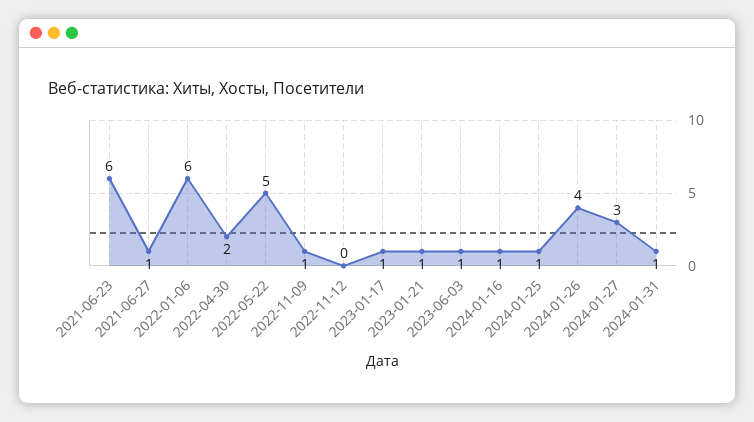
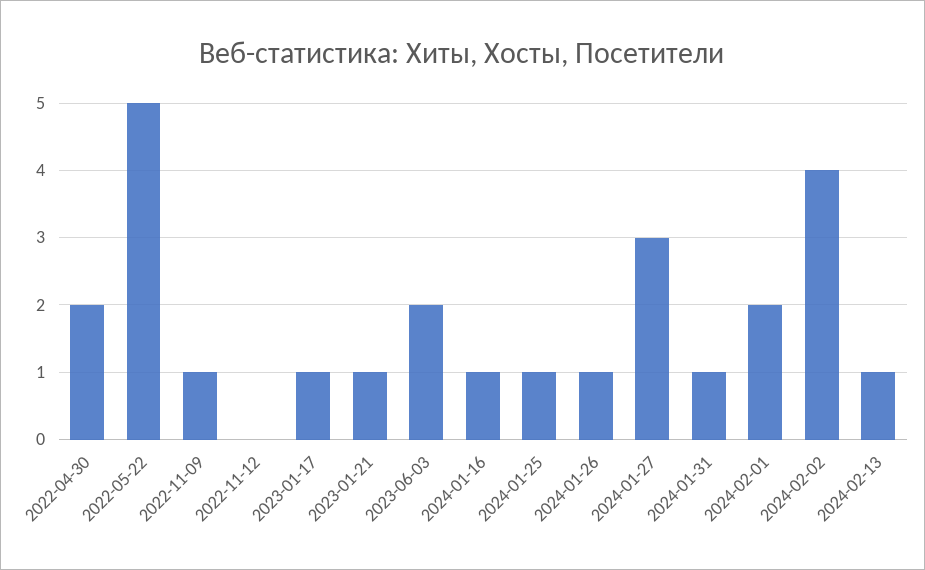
2021-06-23: 6 -> none
2021-06-27: 1 -> none
2022-01-06: 6 -> none
2023-06-03: 1 -> 2
2024-01-26: 4 -> 1
2024-02-01: none -> 2
2024-02-02: none -> 4
2024-02-13: none -> 1

